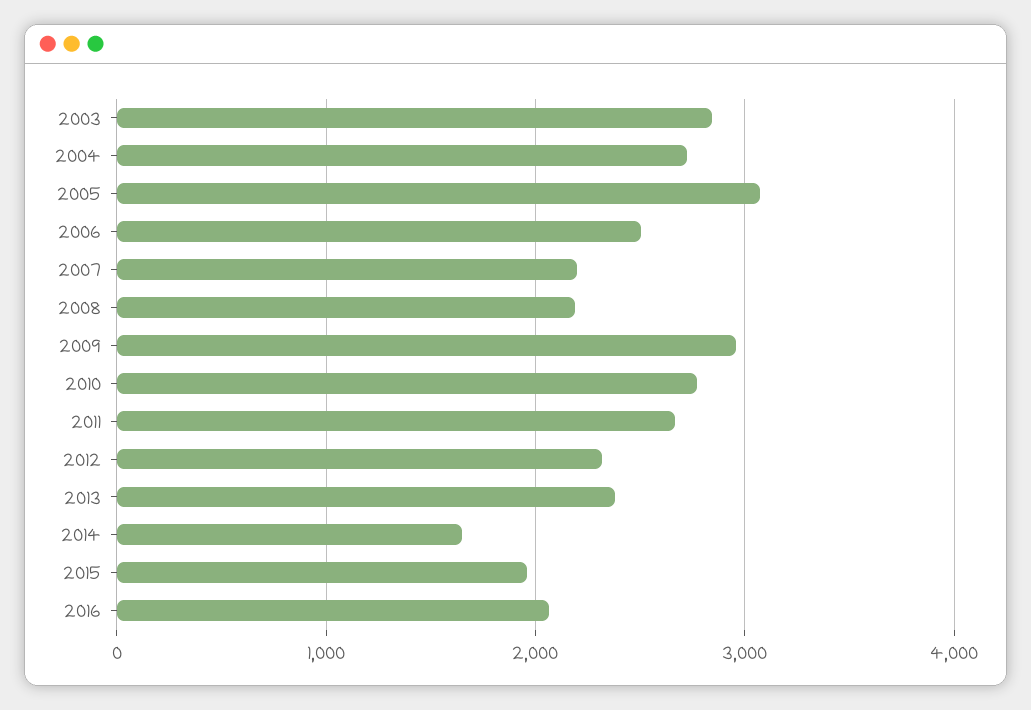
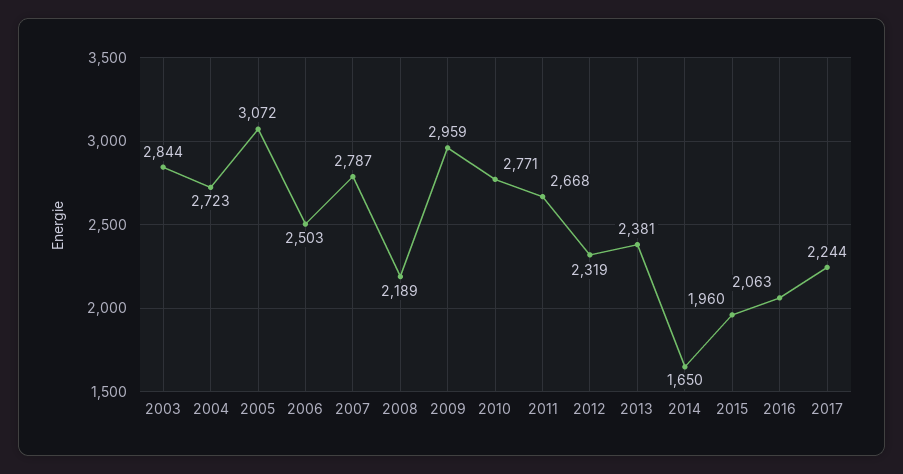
2007: 2200 -> 2787
2017: none -> 2244

